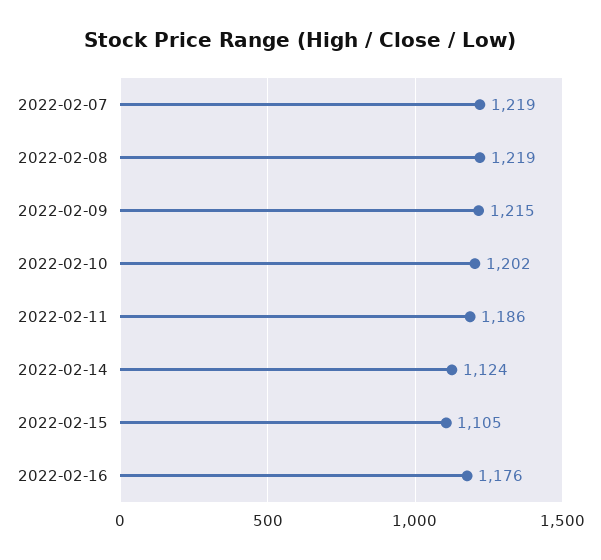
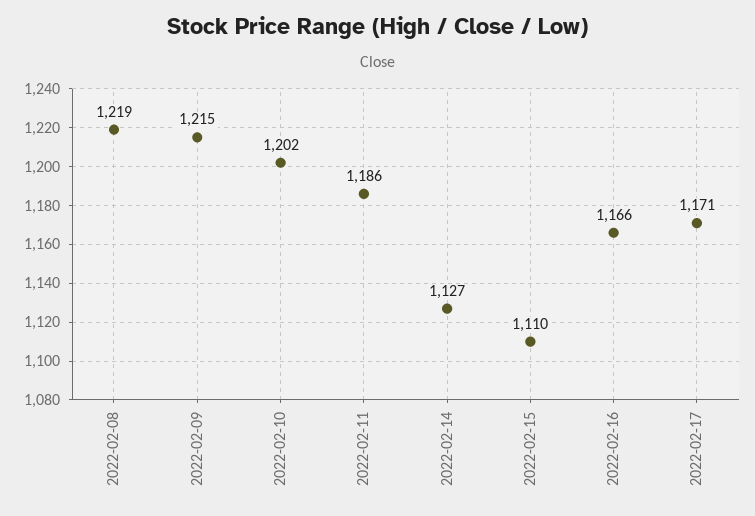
2022-02-07: 1219 -> none
2022-02-14: 1124 -> 1127
2022-02-15: 1105 -> 1110
2022-02-16: 1176 -> 1166
2022-02-17: none -> 1171

